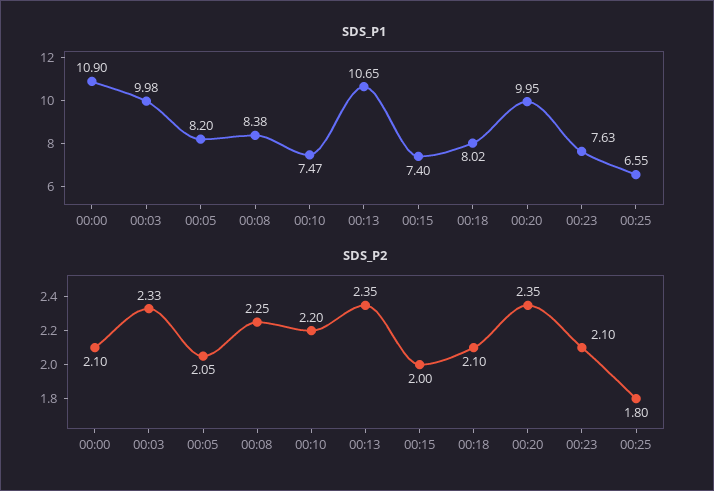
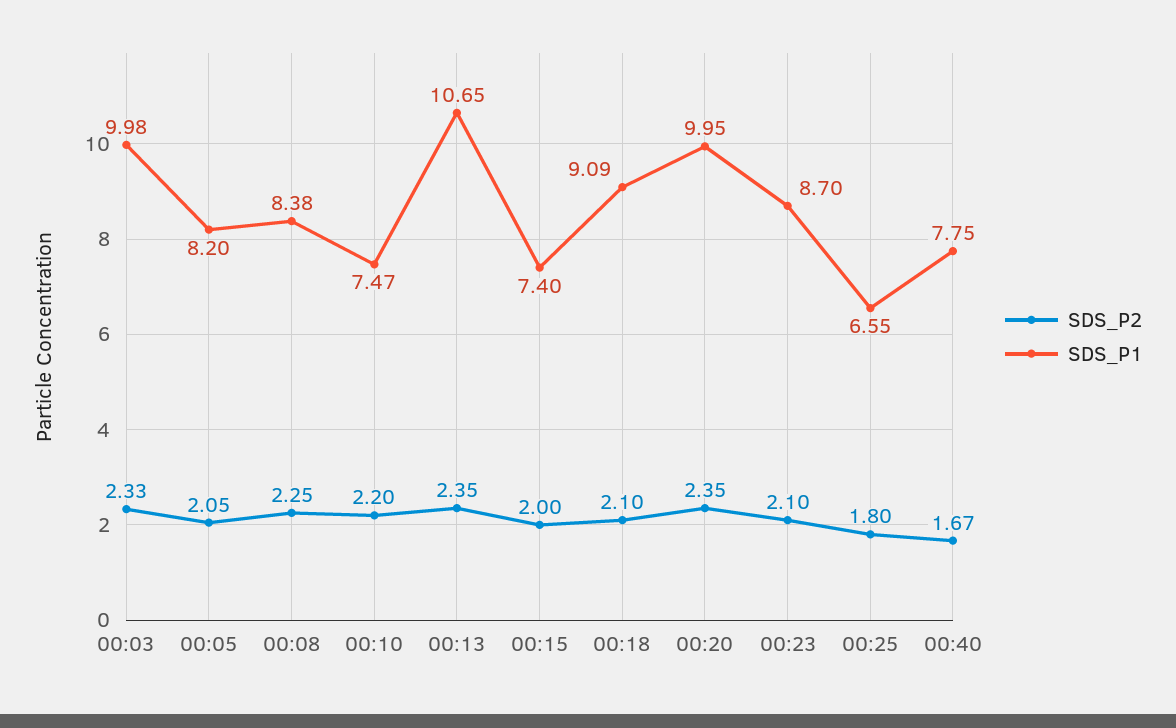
SDS_P1, 00:00: 10.9 -> none
SDS_P1, 00:18: 8.02 -> 9.09
SDS_P1, 00:23: 7.63 -> 8.7
SDS_P2, 00:00: 2.1 -> none
SDS_P2, 00:40: none -> 1.67
SDS_P1, 00:40: none -> 7.75

